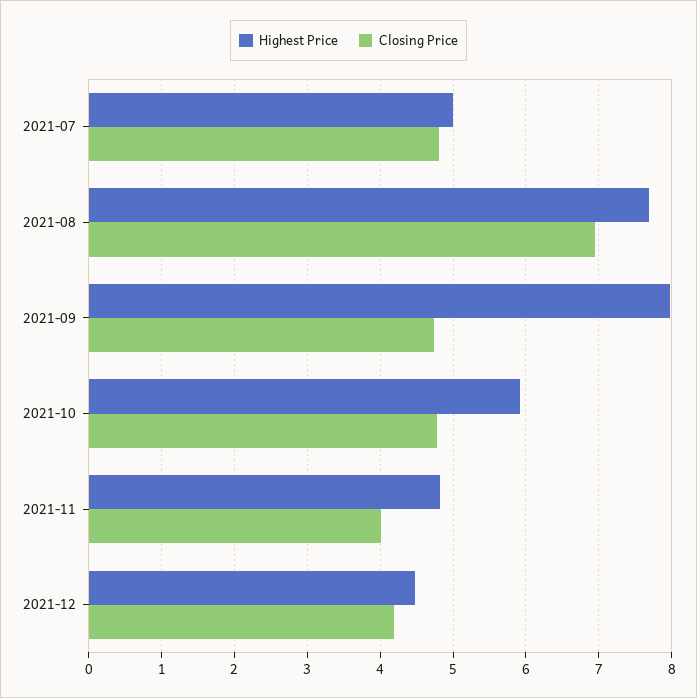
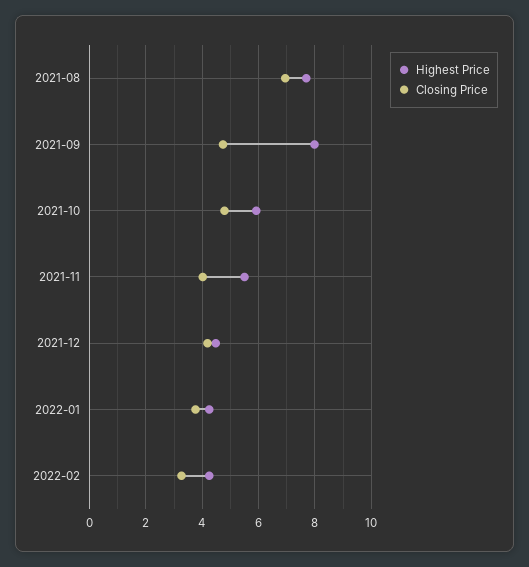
Highest Price, 2021-07: 5 -> none
Closing Price, 2021-07: 4.8 -> none
Highest Price, 2021-11: 4.8 -> 5.5
Highest Price, 2022-01: none -> 4.25
Closing Price, 2022-01: none -> 3.75
Highest Price, 2022-02: none -> 4.25
Closing Price, 2022-02: none -> 3.25

